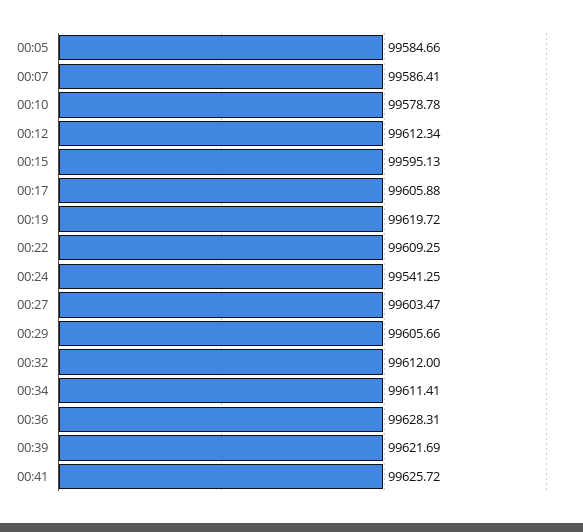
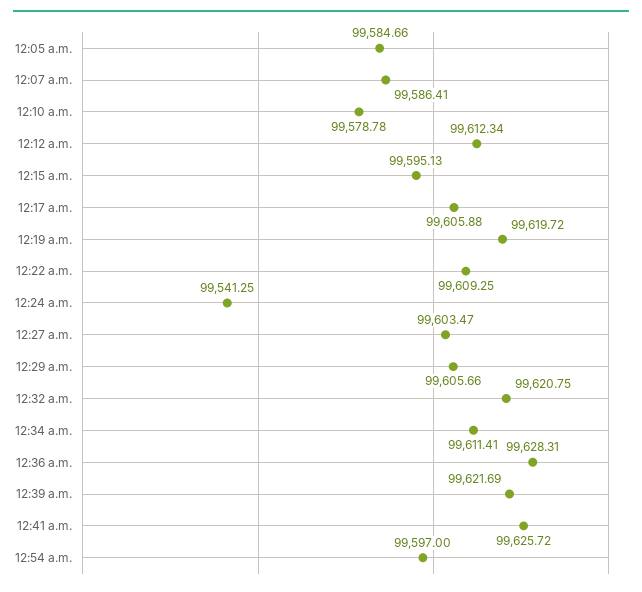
00:32: 99612 -> 99620.75
12:54 a.m.: none -> 99597

